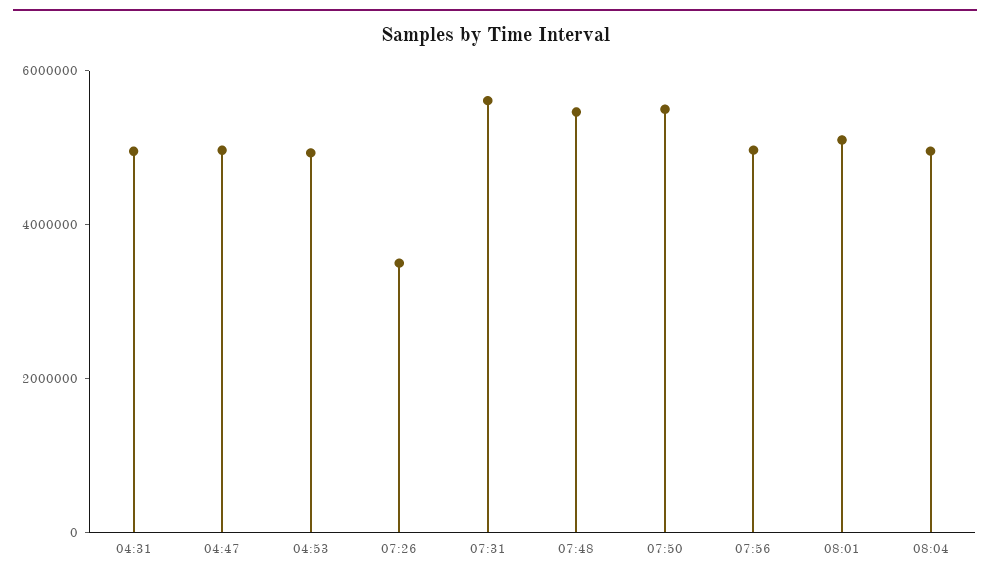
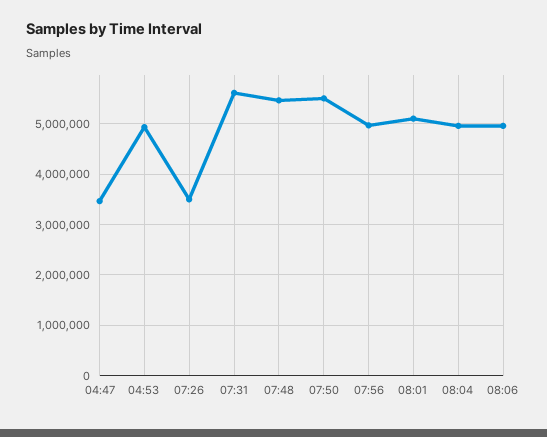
04:31: 5000000 -> none
04:47: 5000000 -> 3400000
08:06: none -> 5000000

